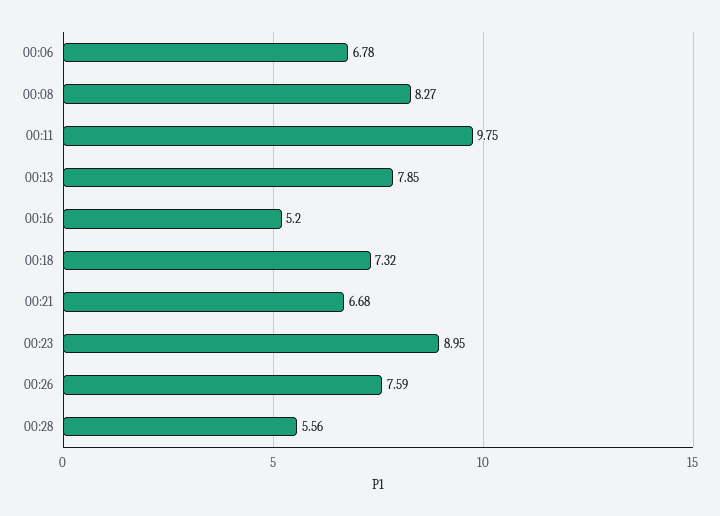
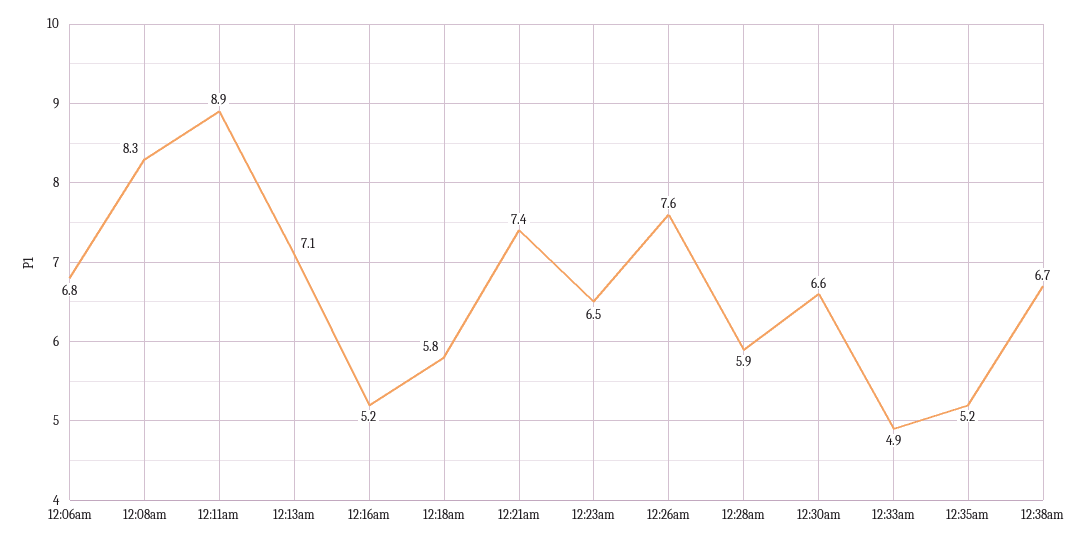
00:11: 9.75 -> 8.9
00:13: 7.85 -> 7.1
00:18: 7.32 -> 5.8
00:21: 6.68 -> 7.4
00:23: 8.95 -> 6.5
00:28: 5.56 -> 5.9
12:30am: none -> 6.6
12:33am: none -> 4.9
12:35am: none -> 5.2
12:38am: none -> 6.7

